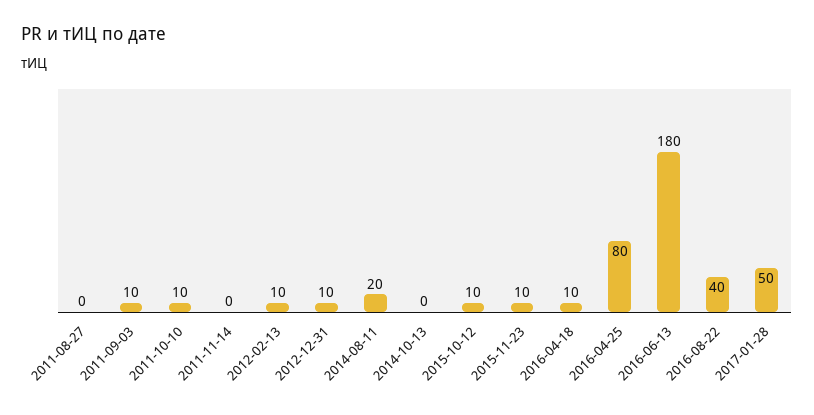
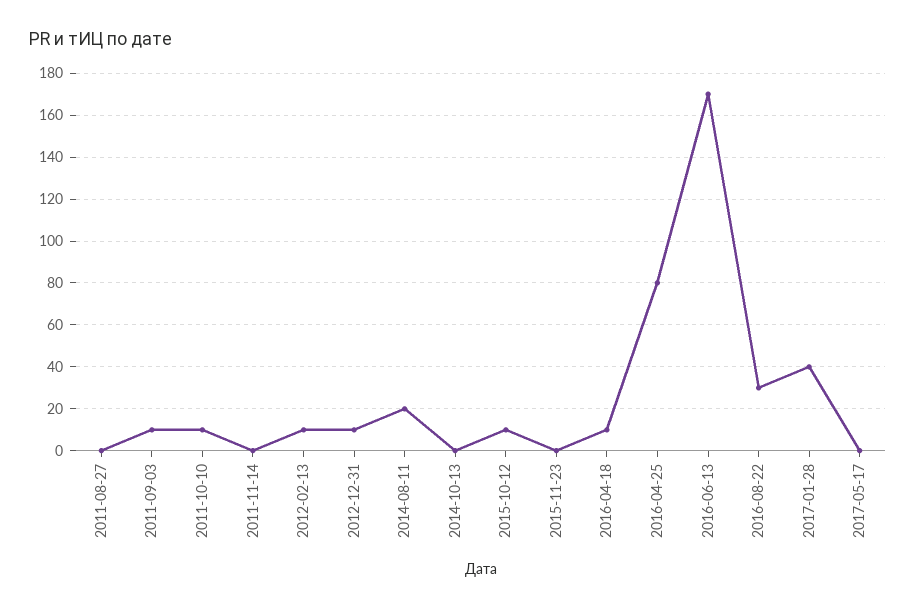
2015-11-23: 10 -> 0
2016-06-13: 180 -> 170
2016-08-22: 40 -> 30
2017-01-28: 50 -> 40
2017-05-17: none -> 0

